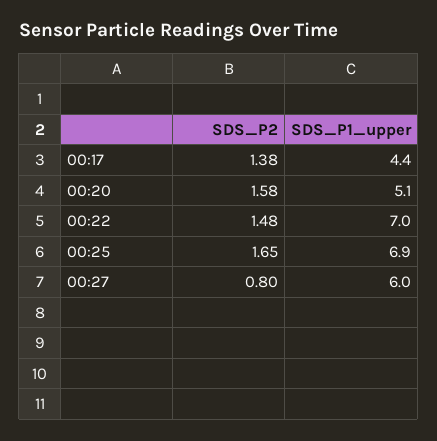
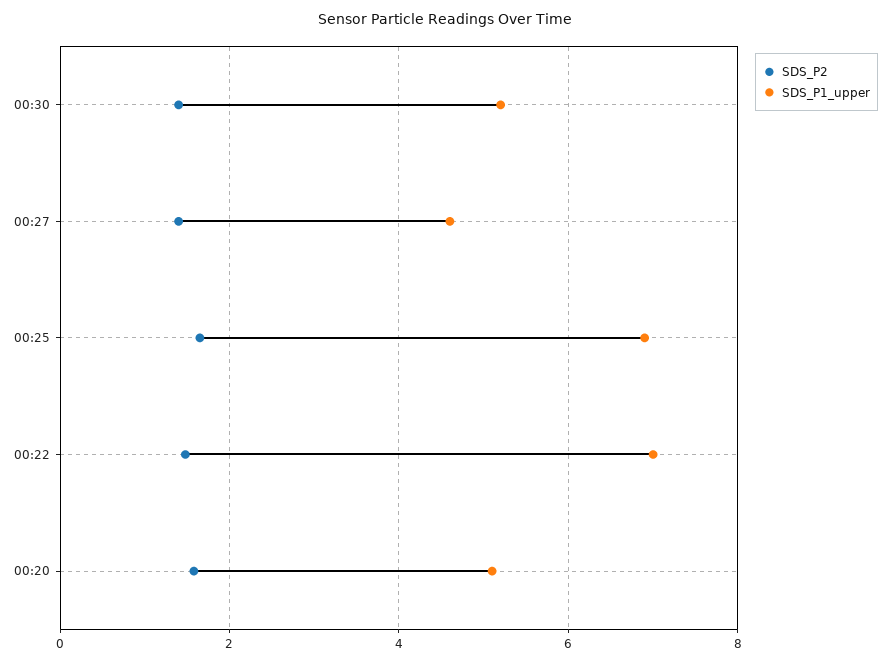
SDS_P2, 00:17: 1.38 -> none
SDS_P1_upper, 00:17: 4.4 -> none
SDS_P2, 00:27: 0.8 -> 1.4
SDS_P1_upper, 00:27: 6 -> 4.6
SDS_P2, 00:30: none -> 1.4
SDS_P1_upper, 00:30: none -> 5.2

